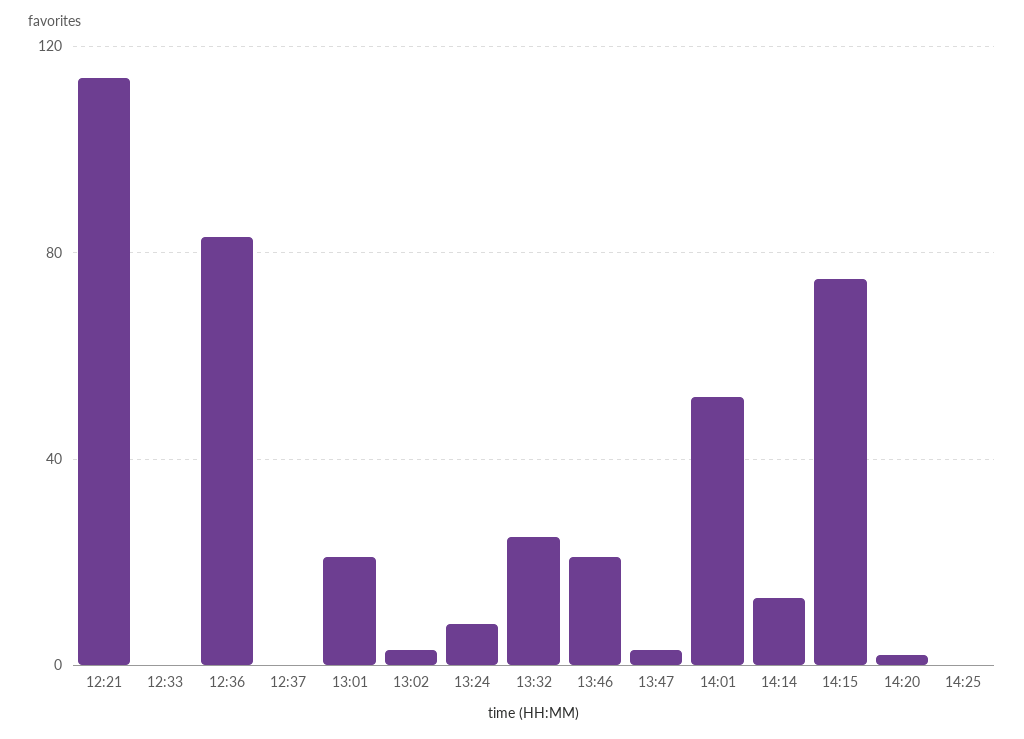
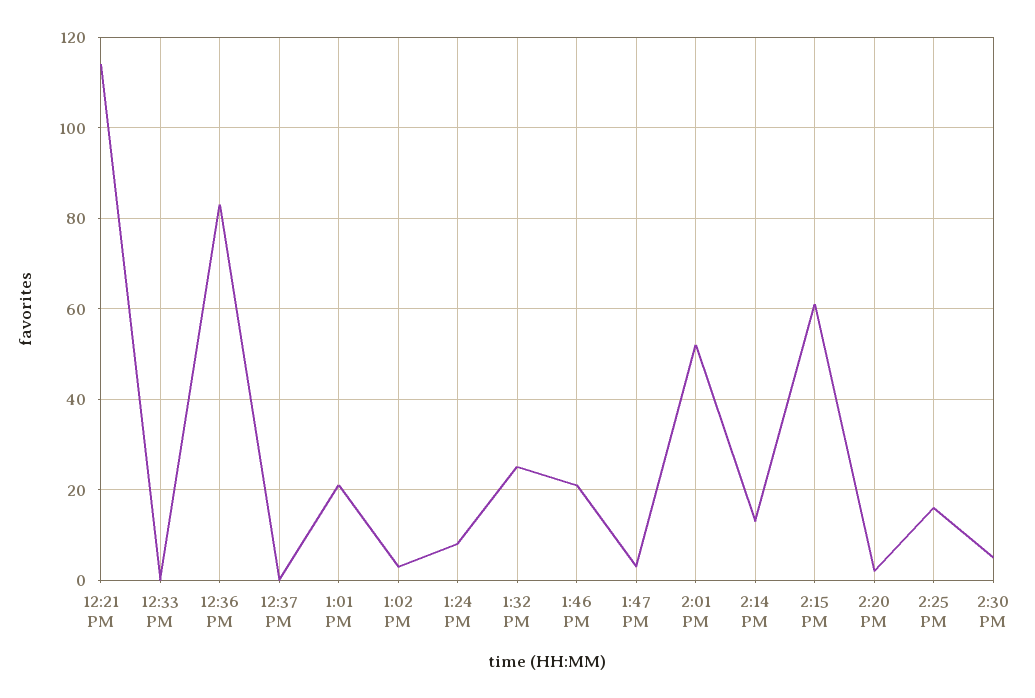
14:15: 75 -> 60
14:25: 0 -> 15
2:30 PM: none -> 5

